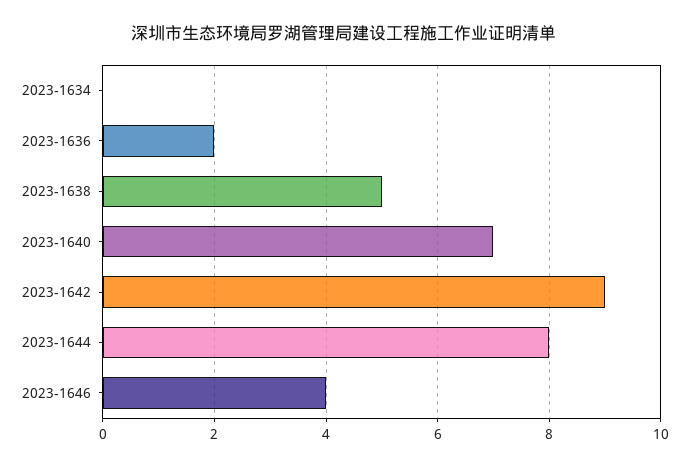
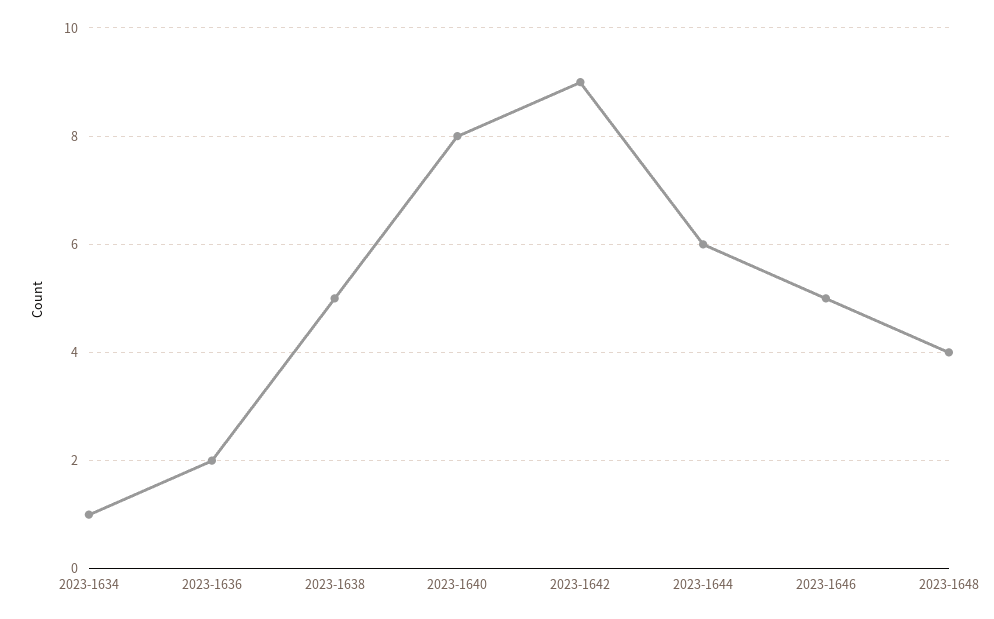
2023-1634: 0 -> 1
2023-1640: 7 -> 8
2023-1644: 8 -> 6
2023-1646: 4 -> 5
2023-1648: none -> 4

